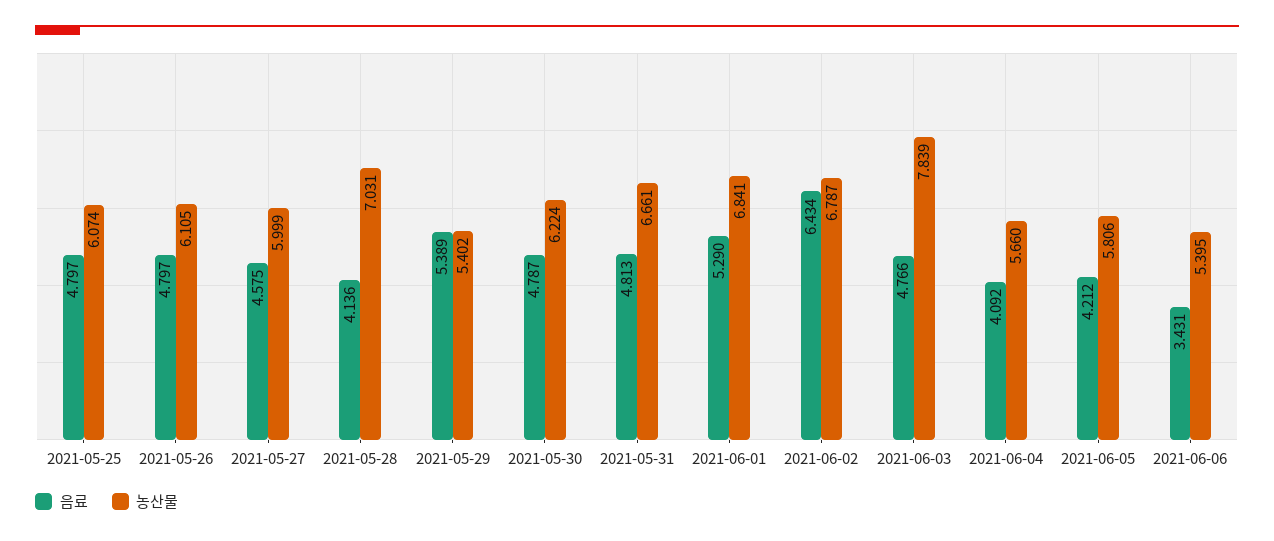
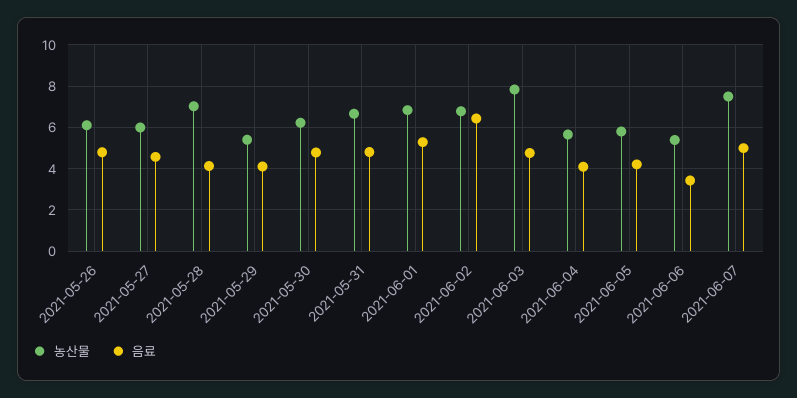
음료, 2021-05-25: 4.797 -> none
농산물, 2021-05-25: 6.074 -> none
음료, 2021-05-29: 5.389 -> 4
농산물, 2021-06-07: none -> 7.5
음료, 2021-06-07: none -> 5

